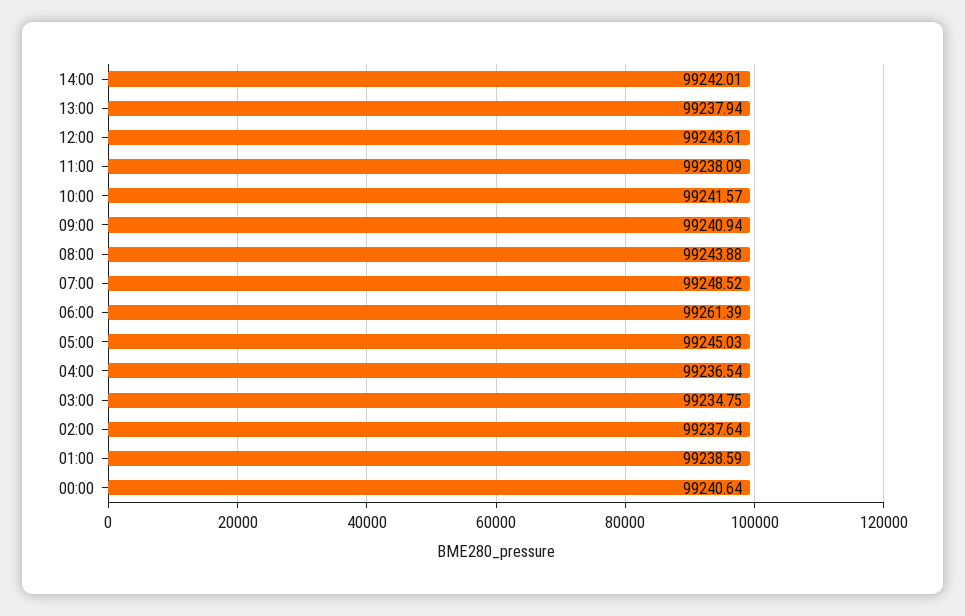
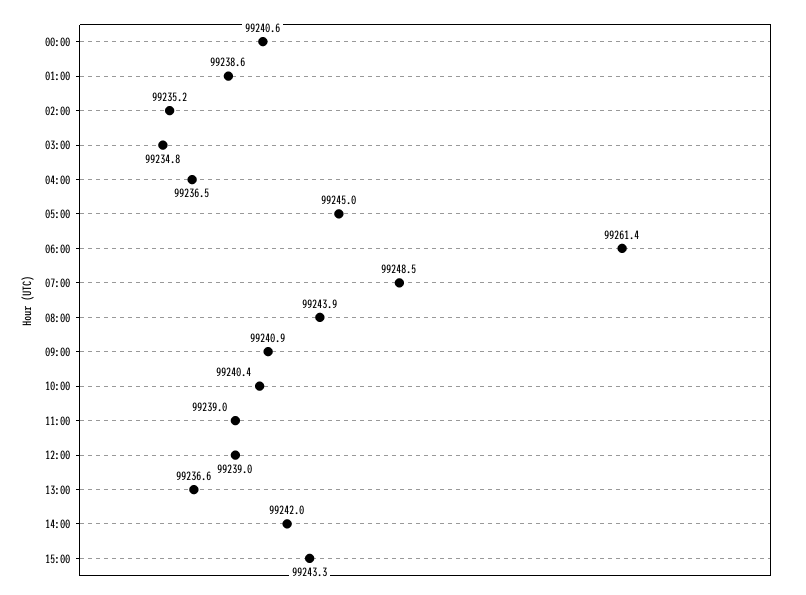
13:00: 99237.94 -> 99236.6
12:00: 99243.61 -> 99239
11:00: 99238.09 -> 99239
10:00: 99241.57 -> 99240.4
02:00: 99237.64 -> 99235.2
15:00: none -> 99243.3

